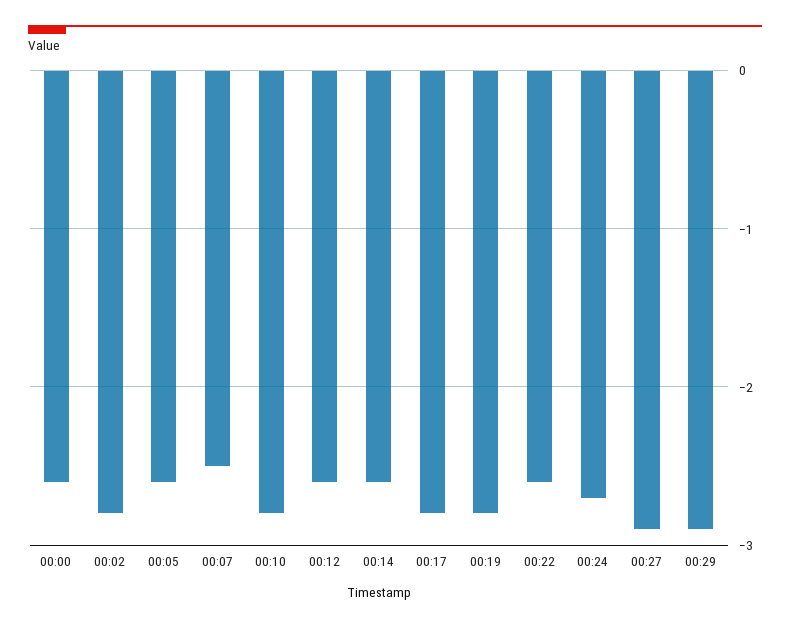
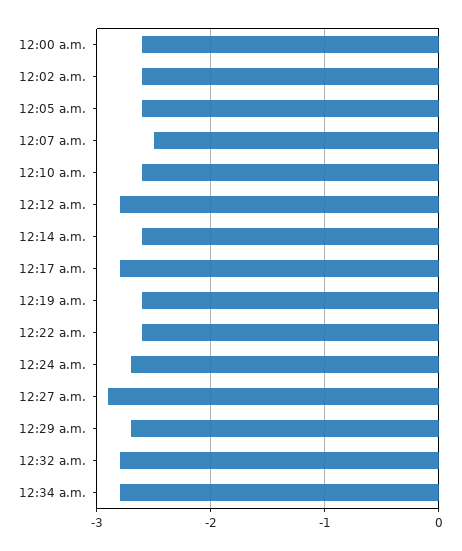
00:02: -2.8 -> -2.6
00:10: -2.8 -> -2.6
00:12: -2.6 -> -2.8
00:19: -2.8 -> -2.6
00:29: -2.9 -> -2.7
12:32 a.m.: none -> -2.8
12:34 a.m.: none -> -2.8

